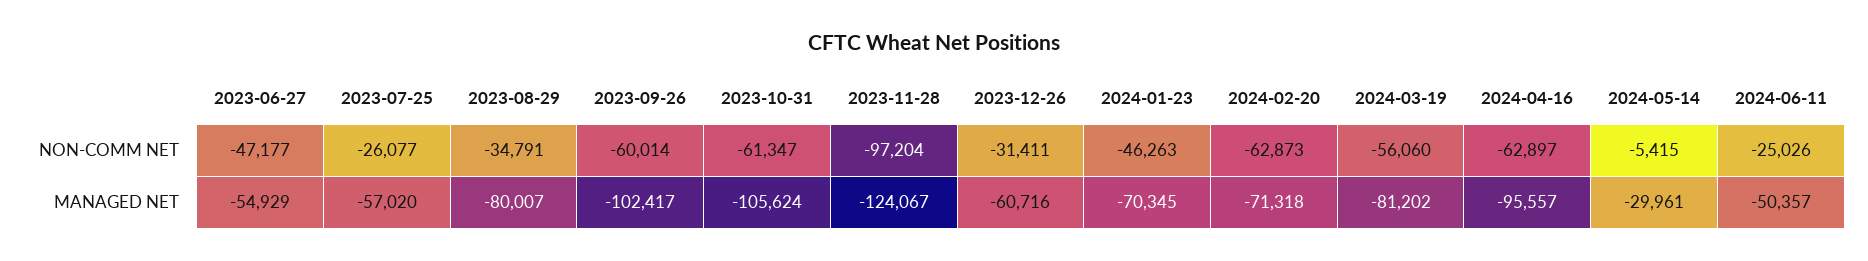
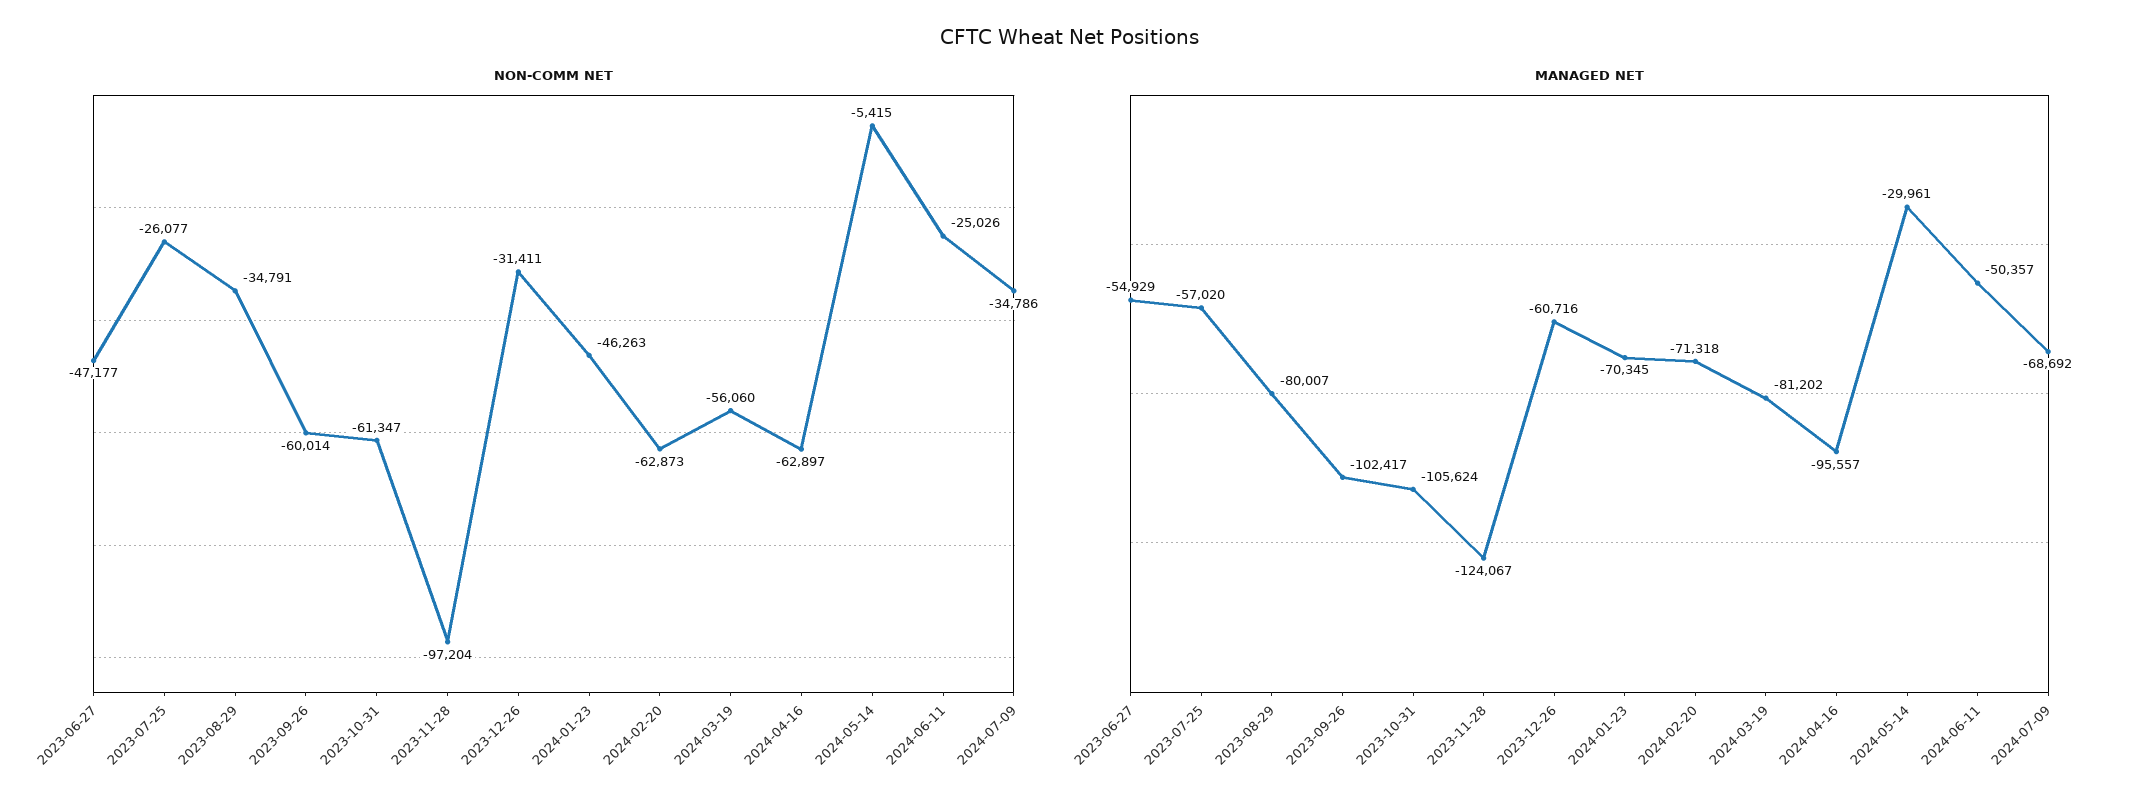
NON-COMM NET, 2024-07-09: none -> -34786
MANAGED NET, 2024-07-09: none -> -68692

